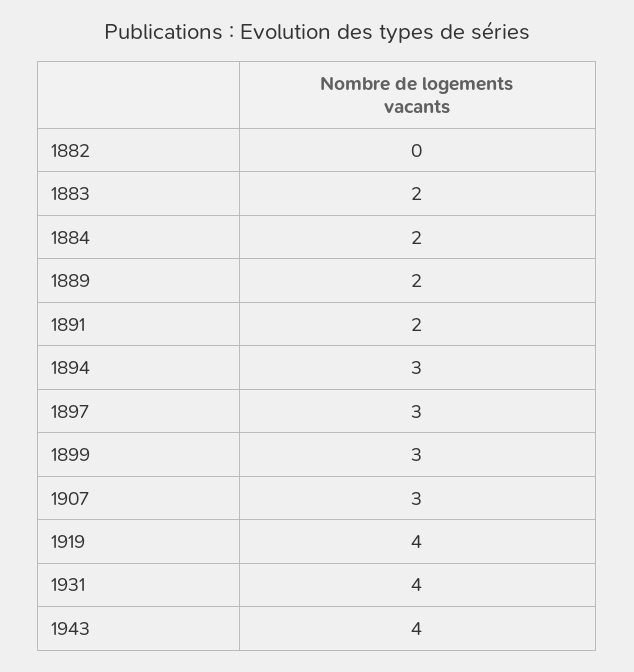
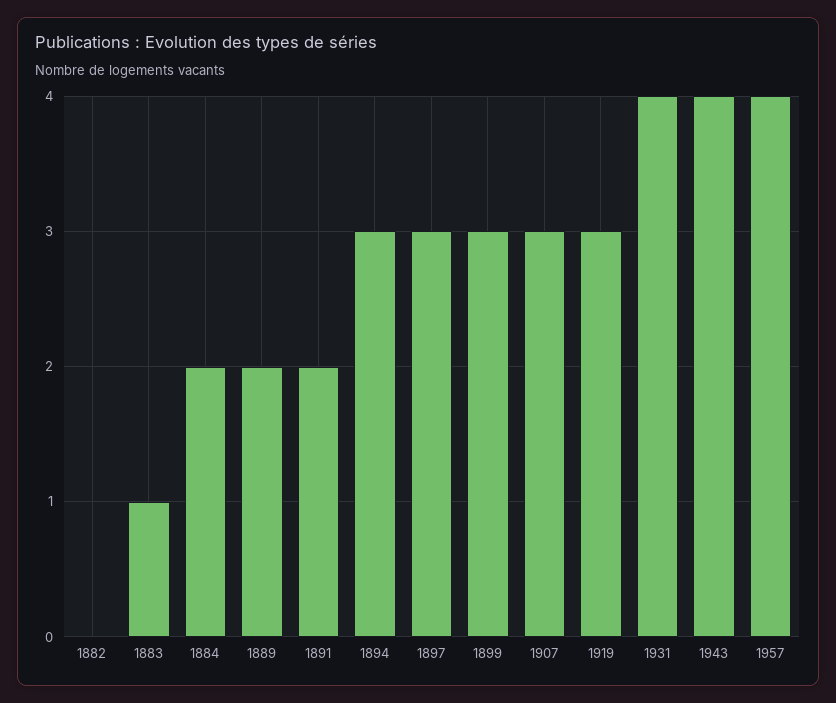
1883: 2 -> 1
1919: 4 -> 3
1957: none -> 4

